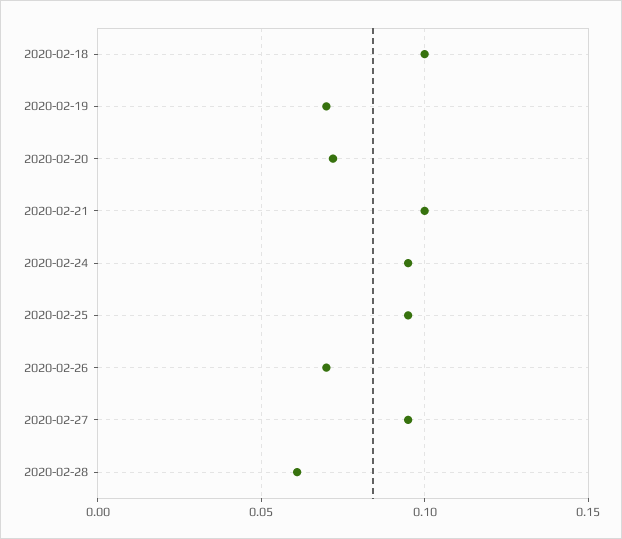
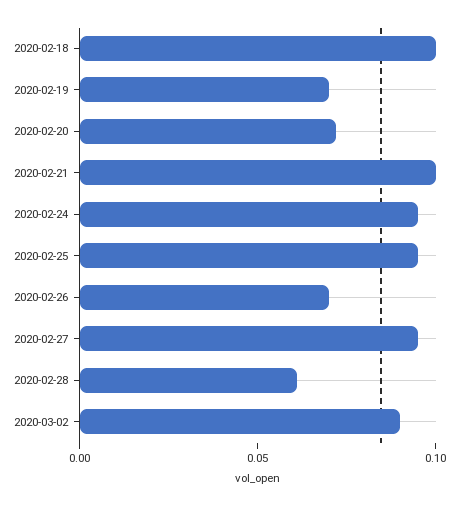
2020-03-02: none -> 0.09

